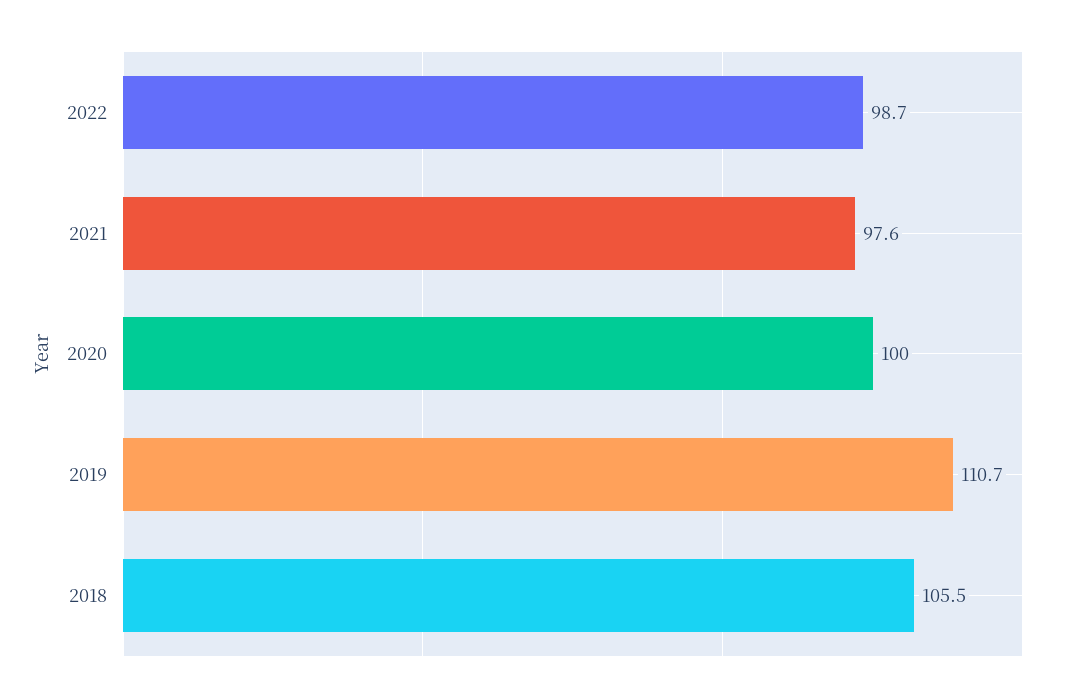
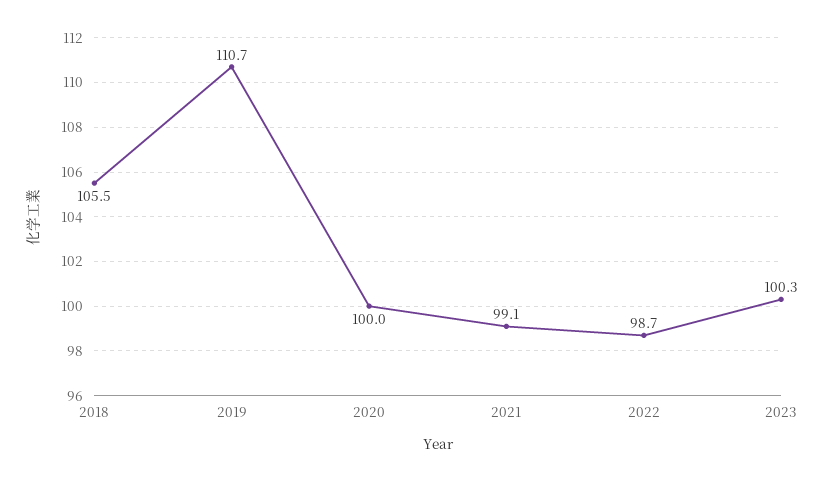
2021: 97.6 -> 99.1
2023: none -> 100.3

